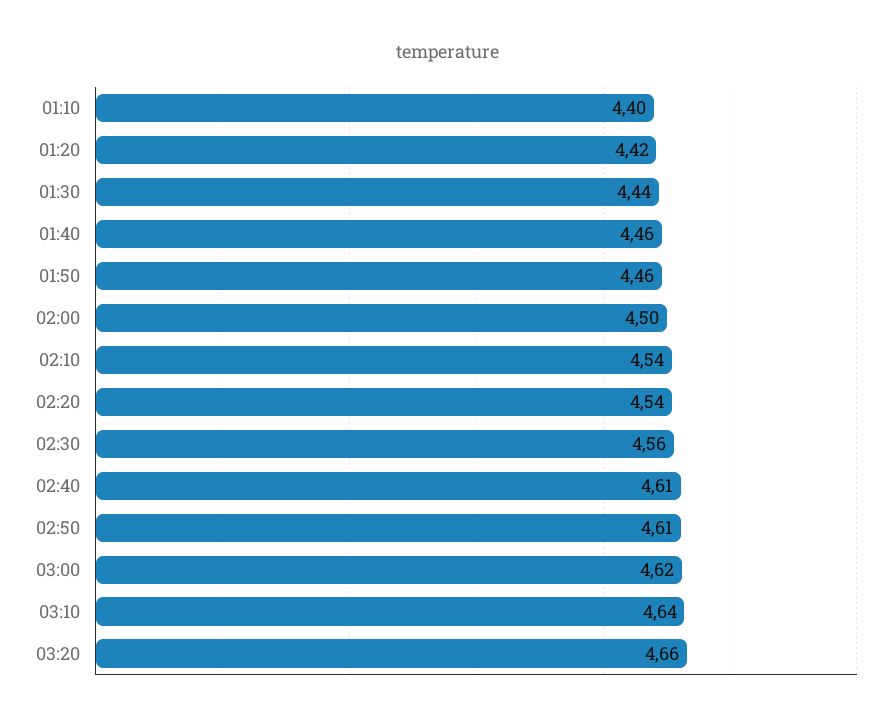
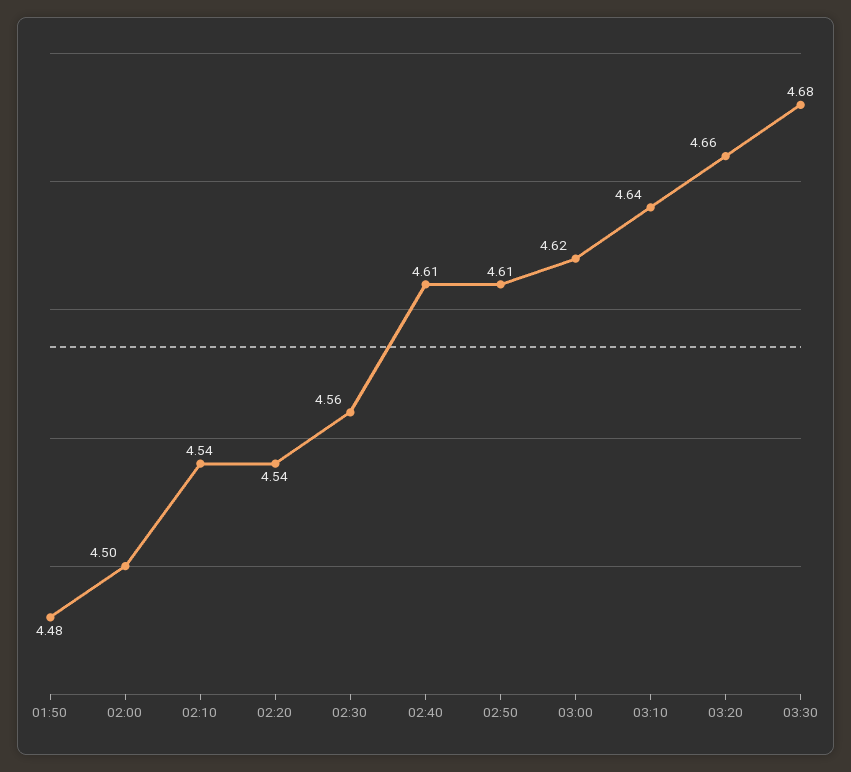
01:10: 4.4 -> none
01:20: 4.42 -> none
01:30: 4.44 -> none
01:40: 4.46 -> none
01:50: 4.46 -> 4.48
03:30: none -> 4.68

